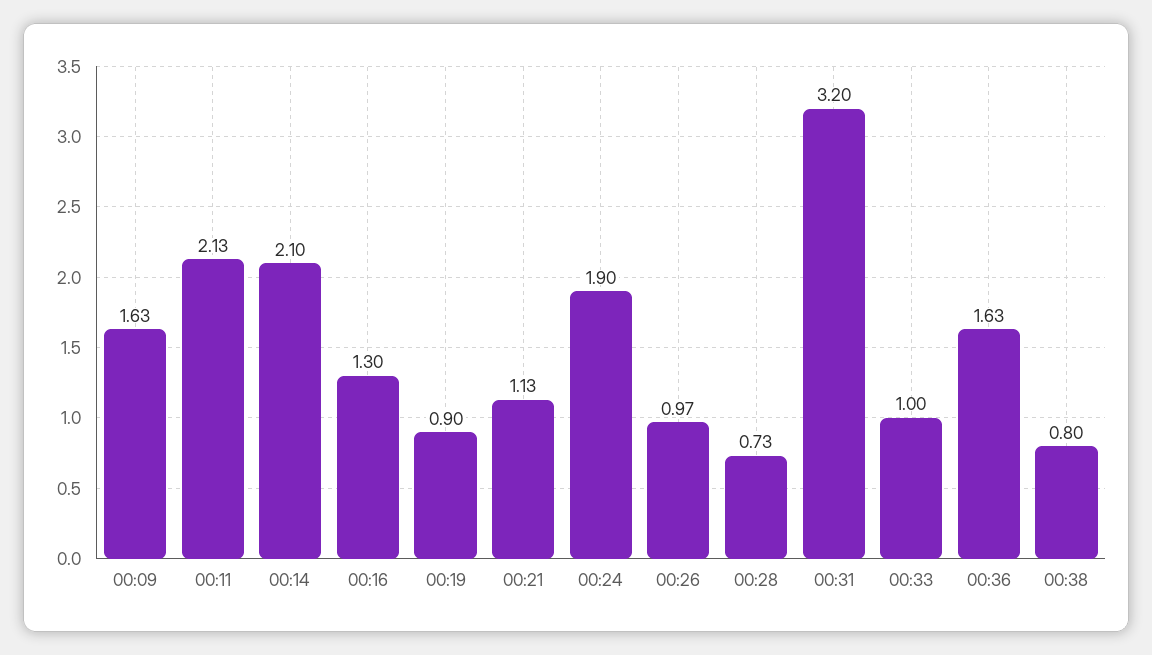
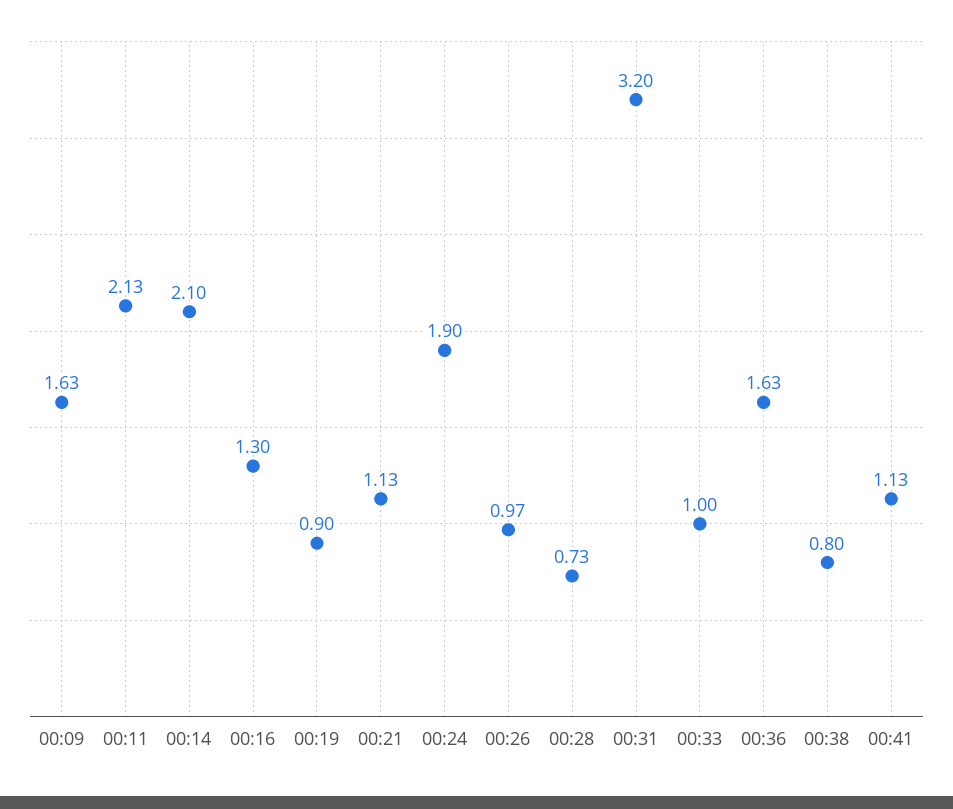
00:41: none -> 1.13

